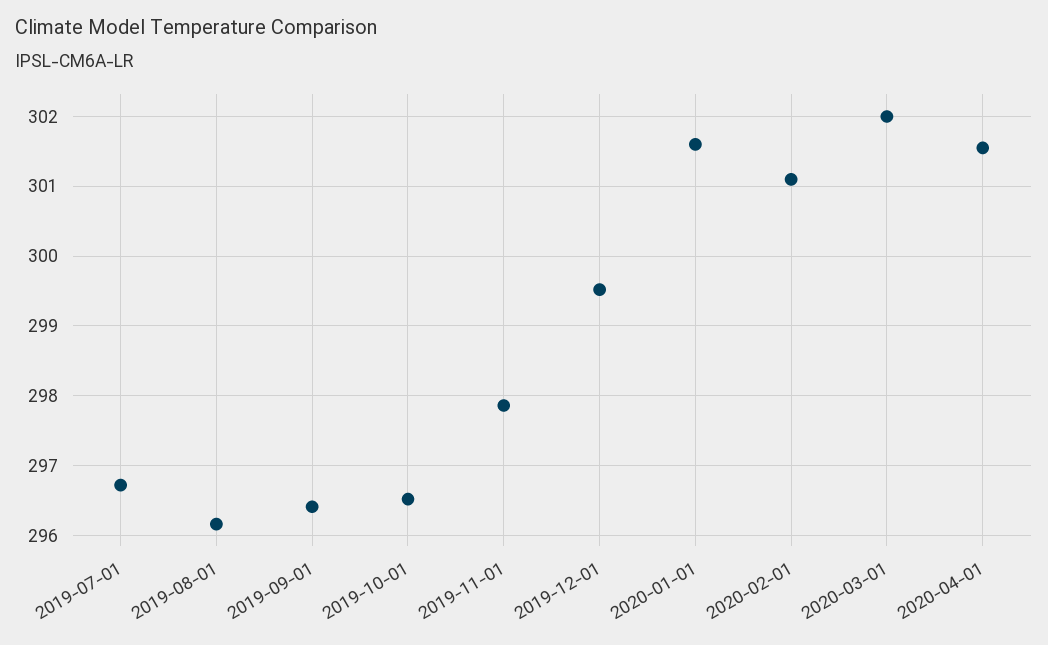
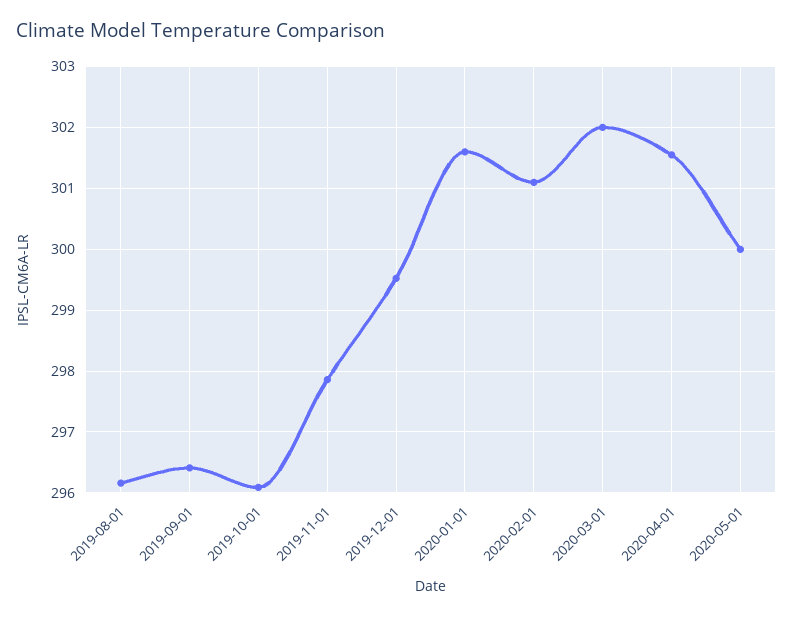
2019-07-01: 296.7 -> none
2019-10-01: 296.5 -> 296.1
2020-05-01: none -> 300

